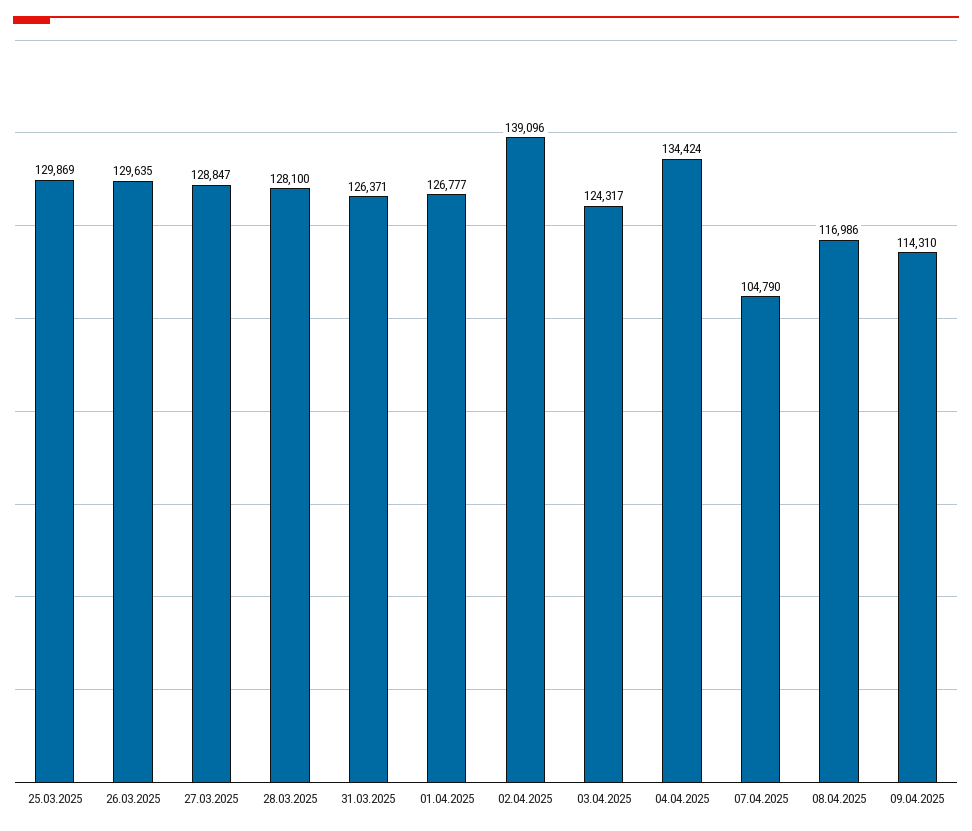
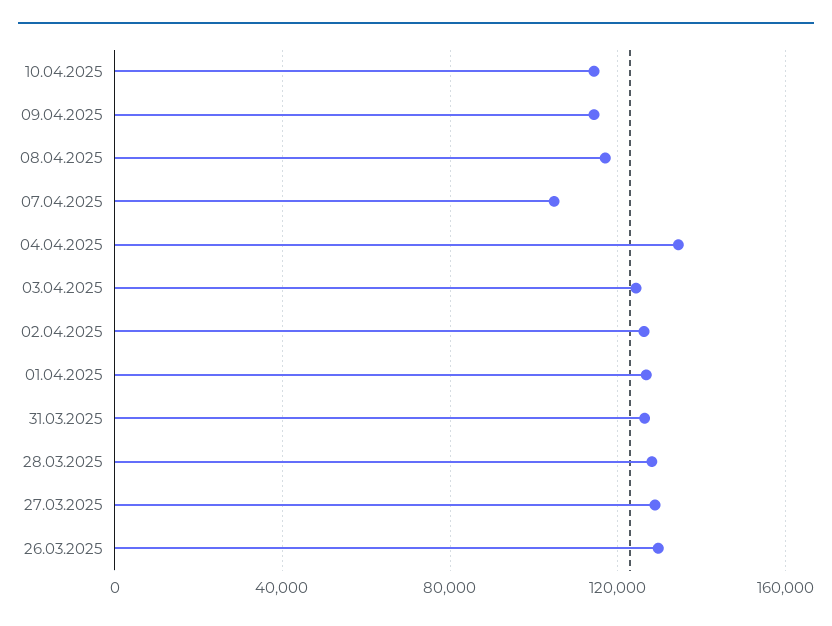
25.03.2025: 129869 -> none
02.04.2025: 139096 -> 125000
10.04.2025: none -> 115000

